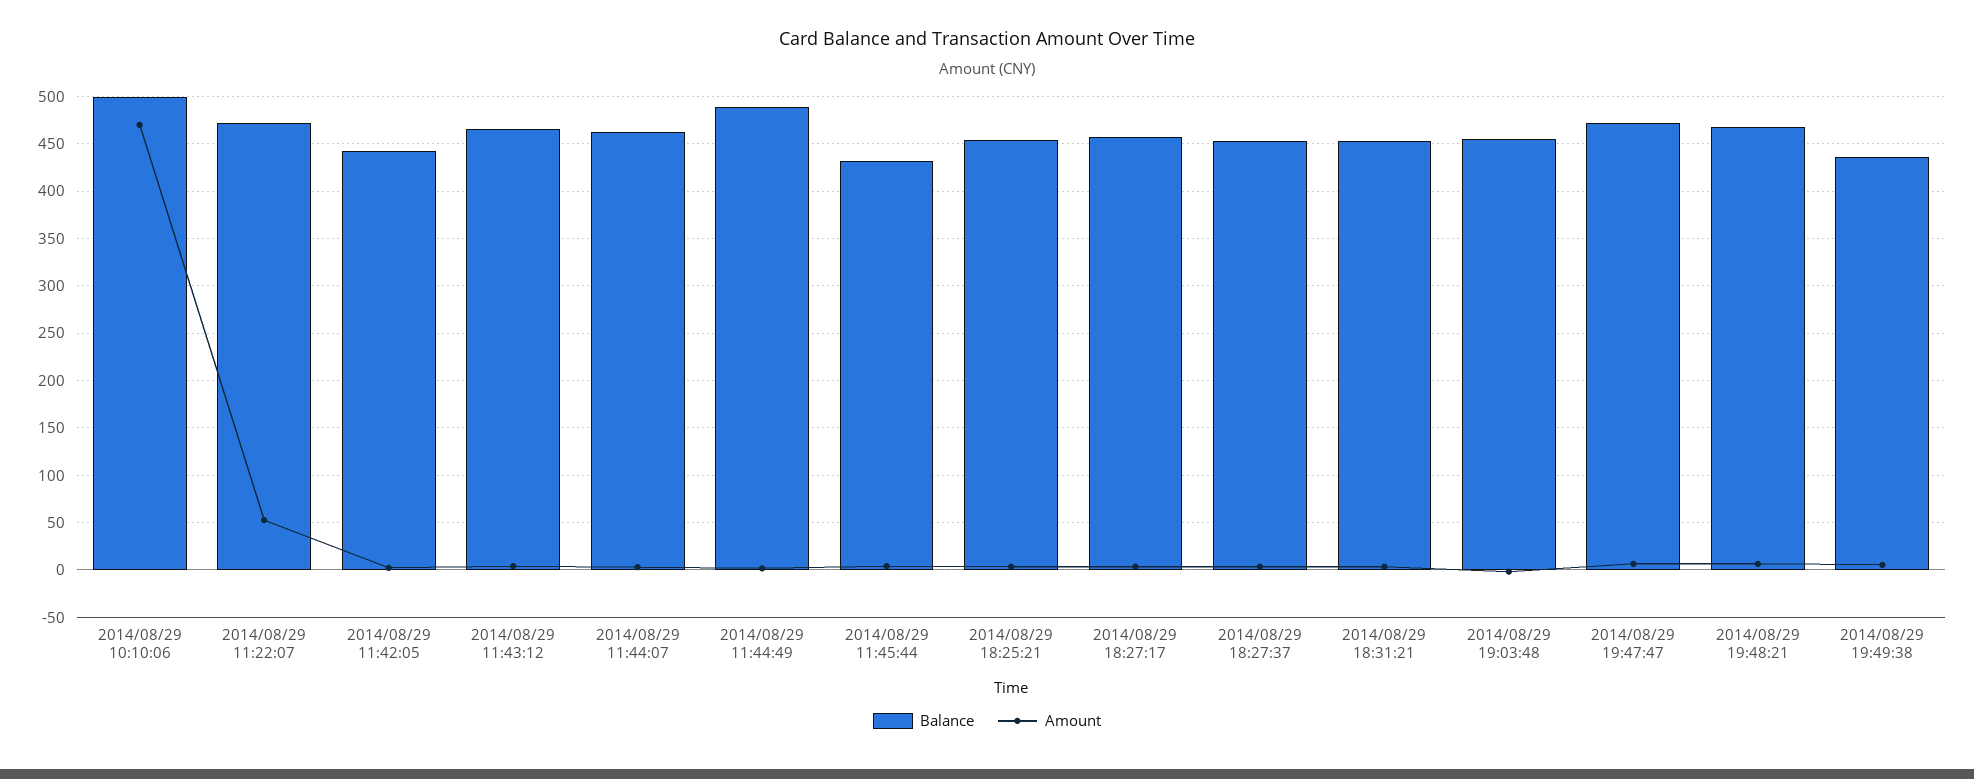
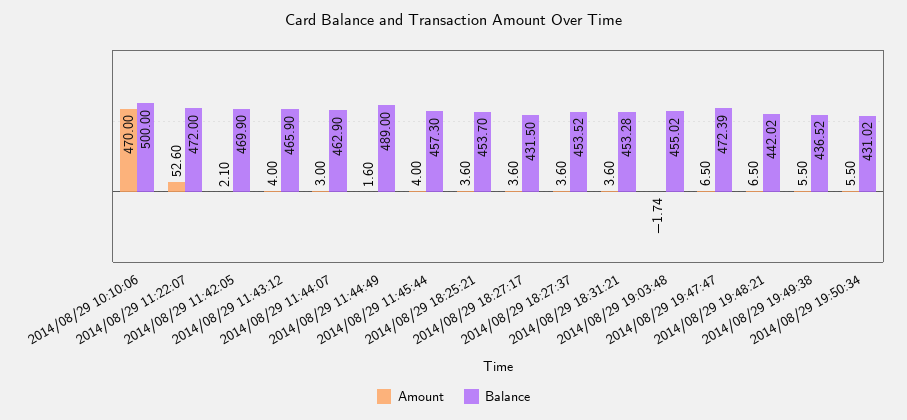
Balance, 2014/08/29 11:42:05: 440 -> 469.9
Balance, 2014/08/29 11:45:44: 430 -> 457.3
Balance, 2014/08/29 18:27:17: 460 -> 431.5
Balance, 2014/08/29 19:48:21: 470 -> 442.02
Amount, 2014/08/29 19:50:34: none -> 5.5
Balance, 2014/08/29 19:50:34: none -> 431.02

